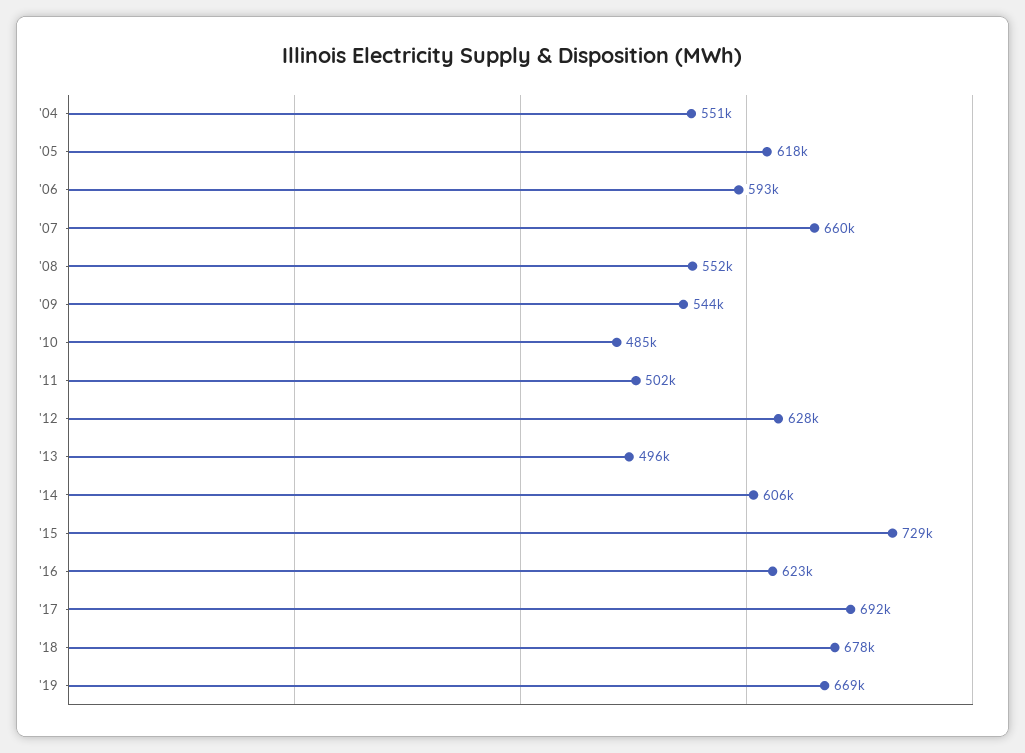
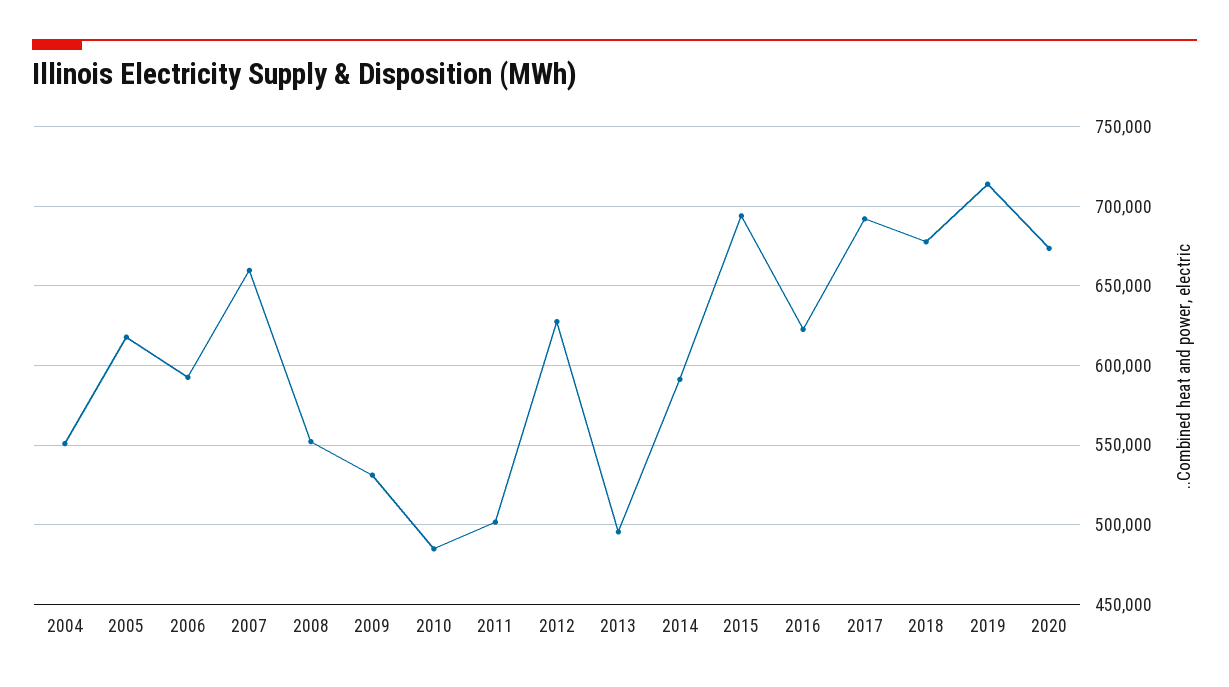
'09: 544000 -> 530000
'14: 606000 -> 590000
'15: 729000 -> 695000
'19: 669000 -> 715000
2020: none -> 675000

